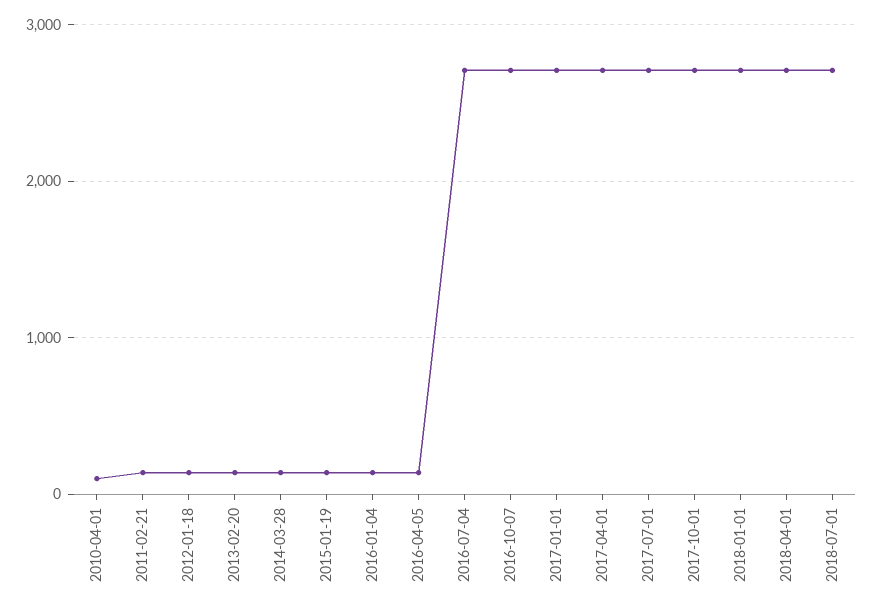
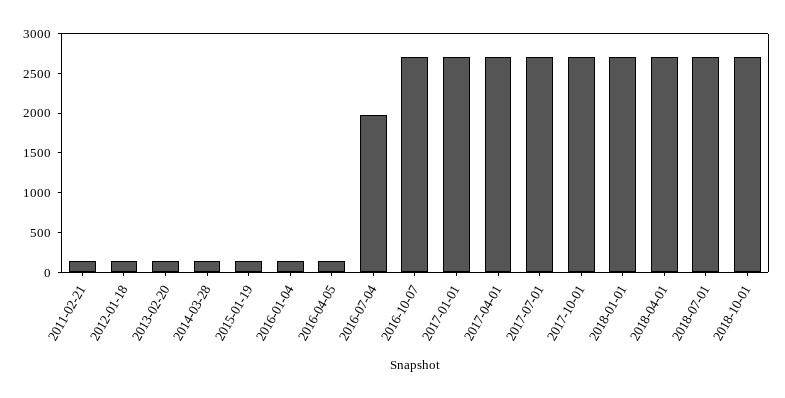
2010-04-01: 100 -> none
2016-07-04: 2700 -> 2000
2018-10-01: none -> 2750

